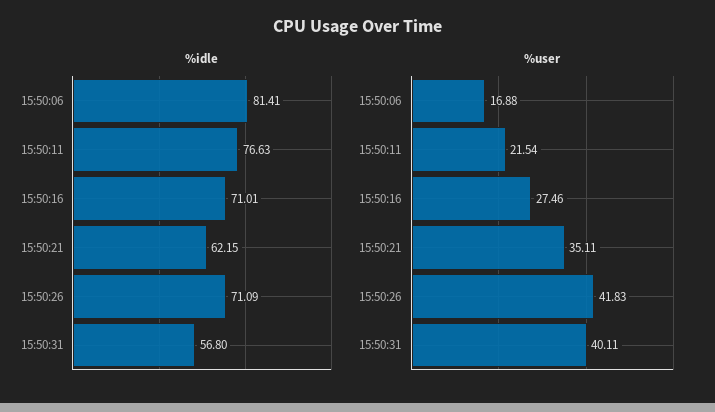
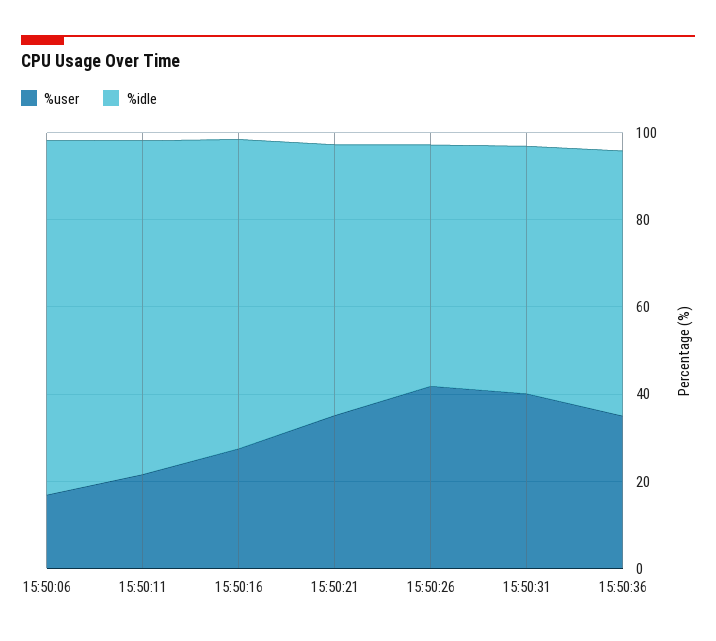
%idle, 15:50:26: 71.09 -> 55
%user, 15:50:36: none -> 35
%idle, 15:50:36: none -> 60

